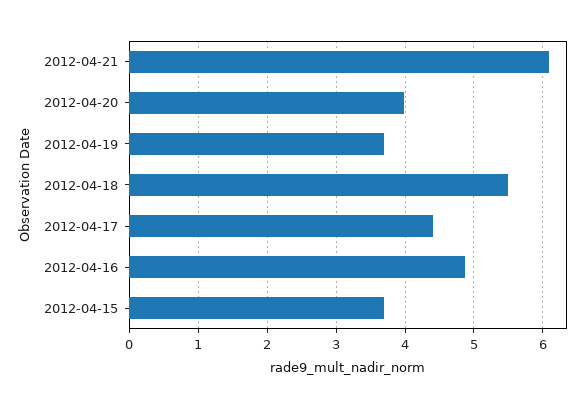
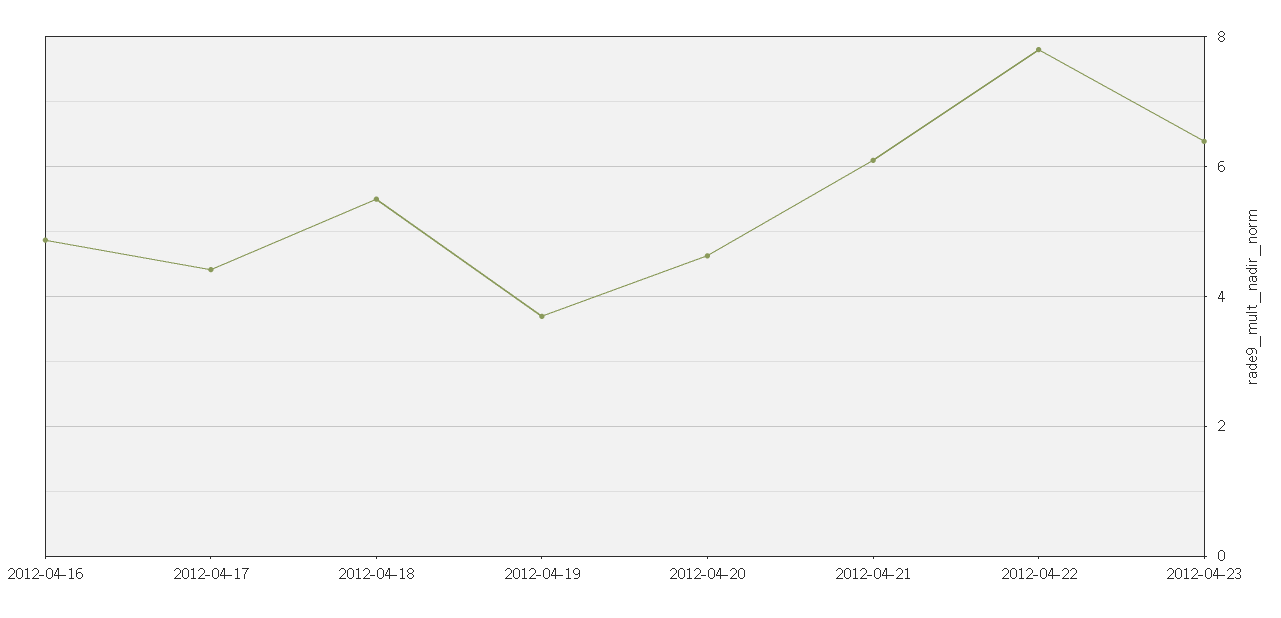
2012-04-20: 4 -> 4.6
2012-04-15: 3.7 -> none
2012-04-22: none -> 7.8
2012-04-23: none -> 6.4

